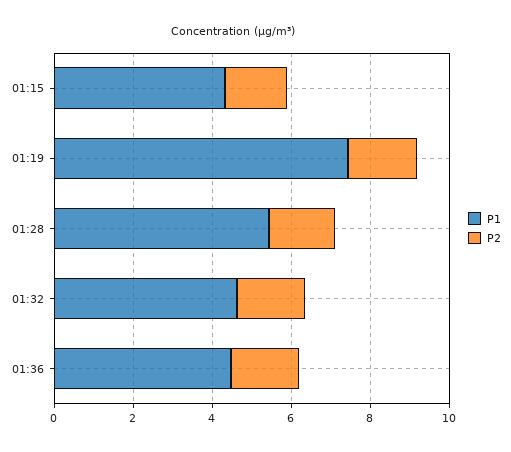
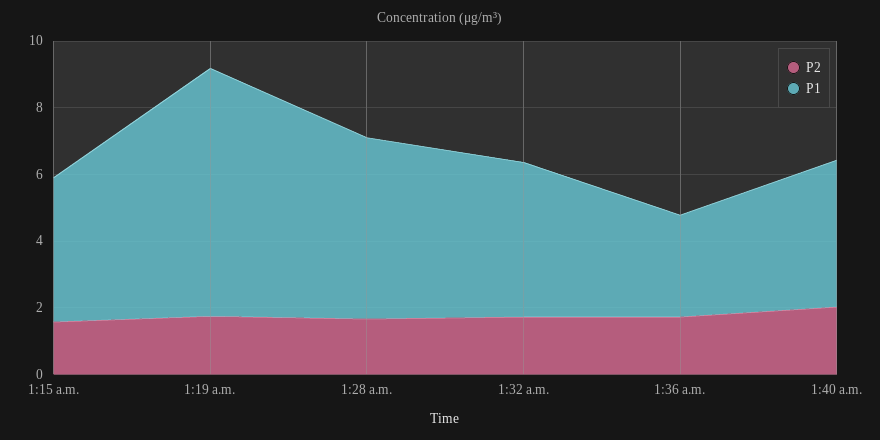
P1, 01:36: 4.5 -> 3
P2, 1:40 a.m.: none -> 2
P1, 1:40 a.m.: none -> 4.5

